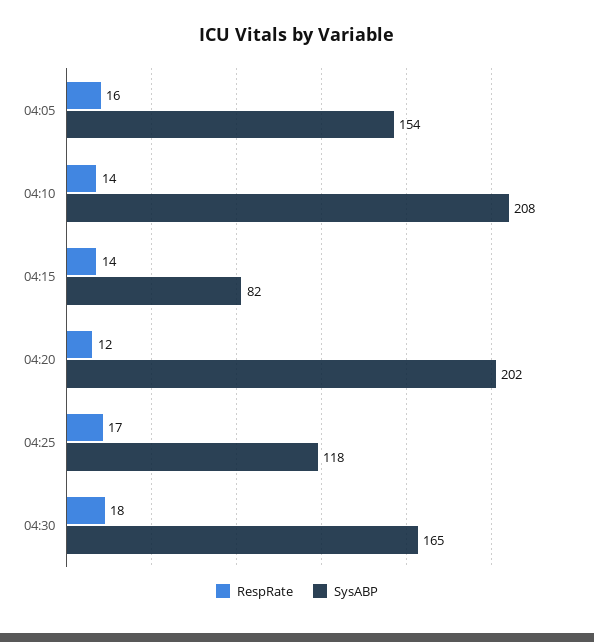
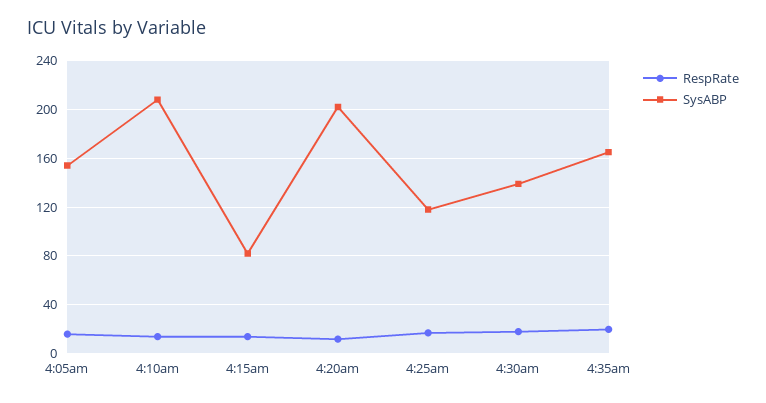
SysABP, 04:30: 165 -> 140
RespRate, 4:35am: none -> 20
SysABP, 4:35am: none -> 165

